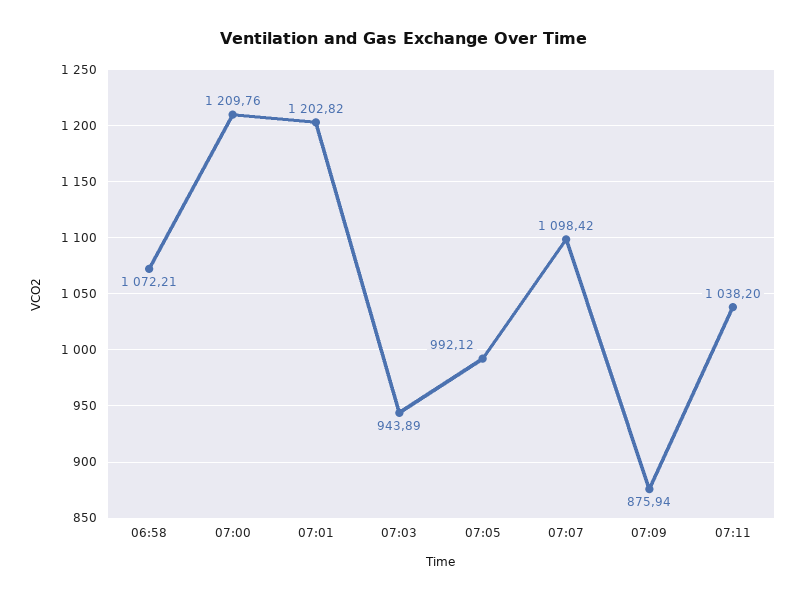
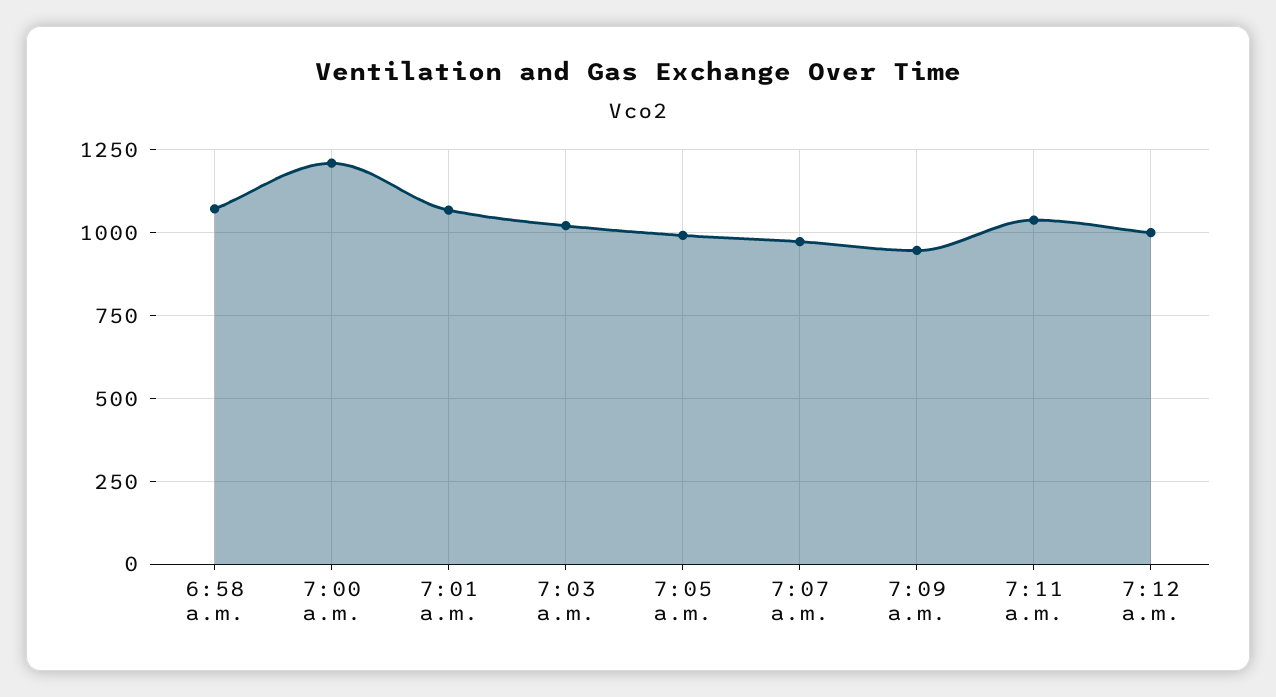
07:01: 1202.82 -> 1075
07:03: 943.89 -> 1025
07:07: 1098.42 -> 975
07:09: 875.94 -> 950
7:12 a.m.: none -> 1000

